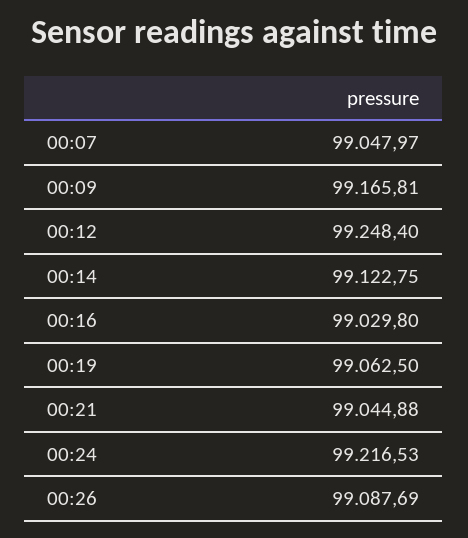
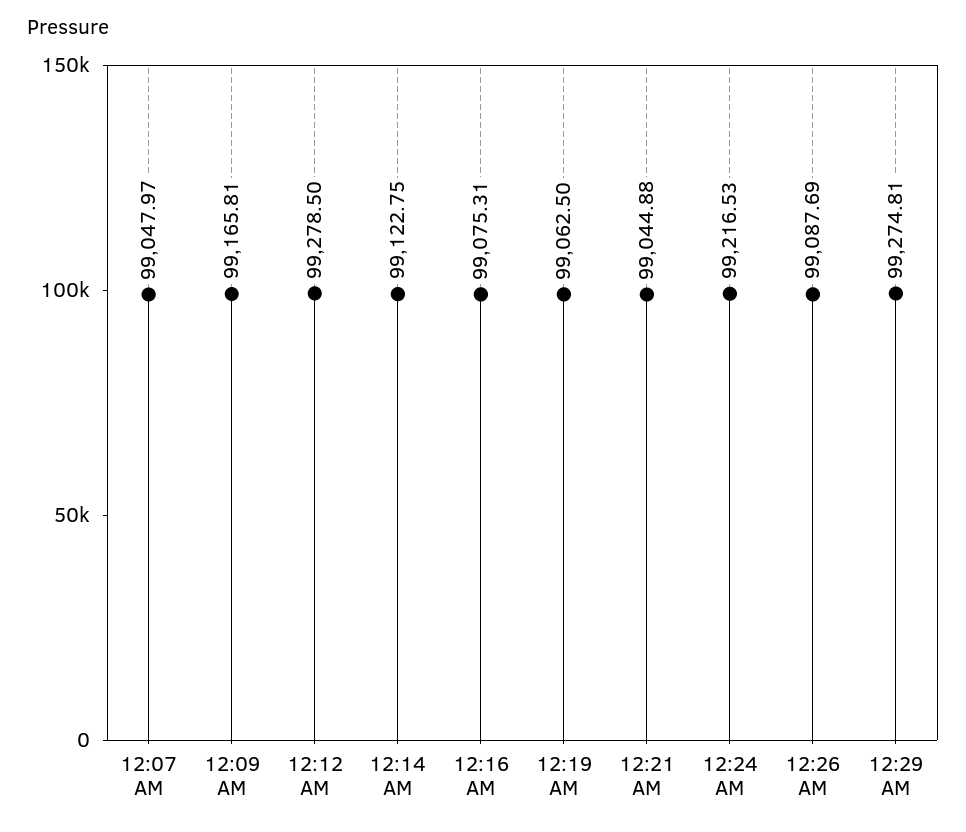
00:12: 99248.4 -> 99278.5
00:16: 99029.8 -> 99075.31
12:29 AM: none -> 99274.81

